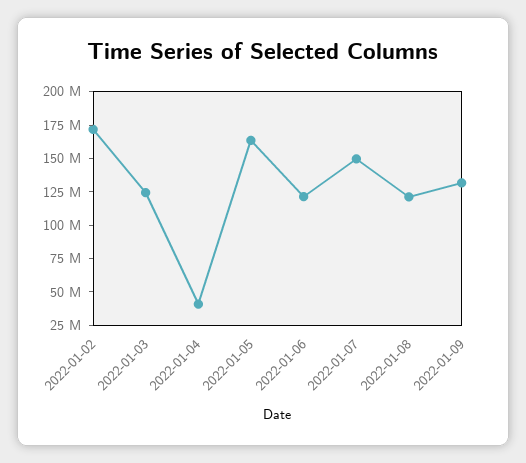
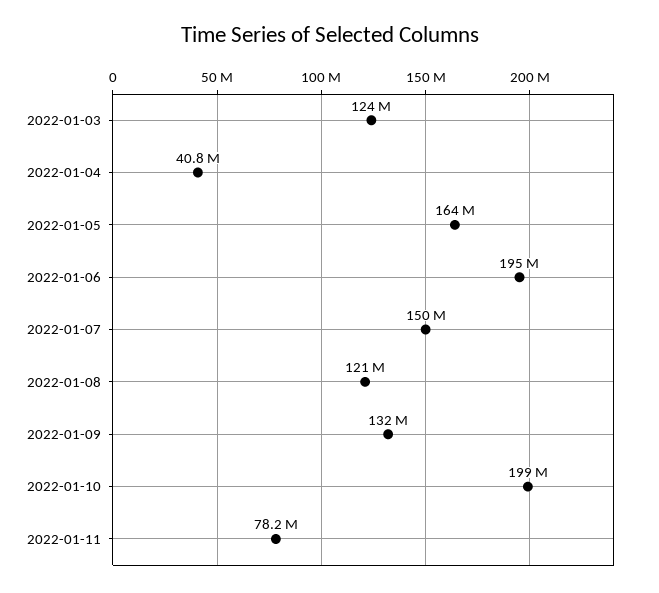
2022-01-02: 175000000 -> none
2022-01-06: 125000000 -> 195000000
2022-01-10: none -> 199000000
2022-01-11: none -> 78200000

